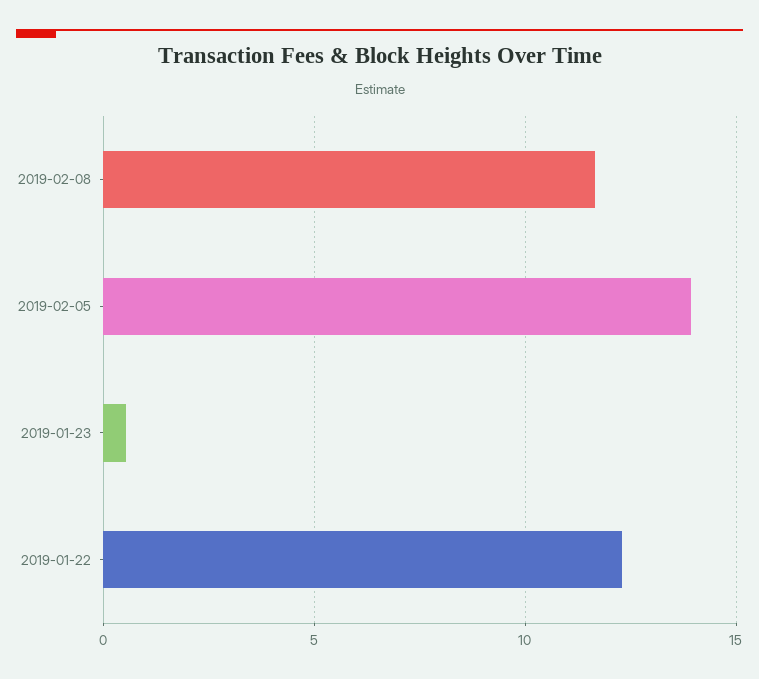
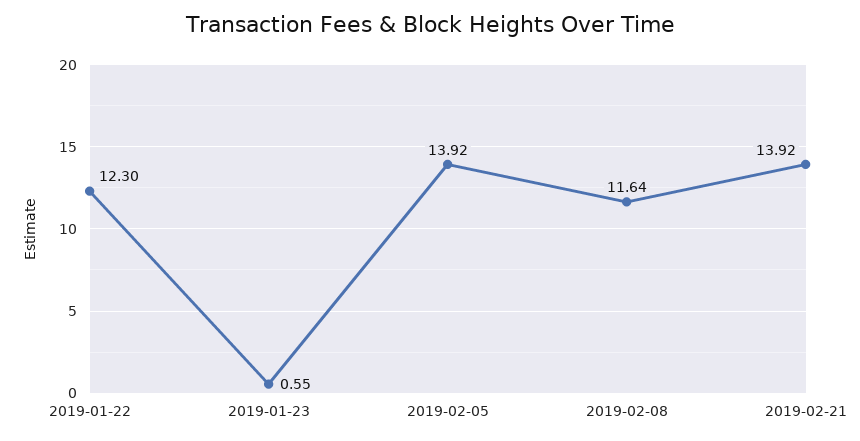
2019-02-21: none -> 13.92

